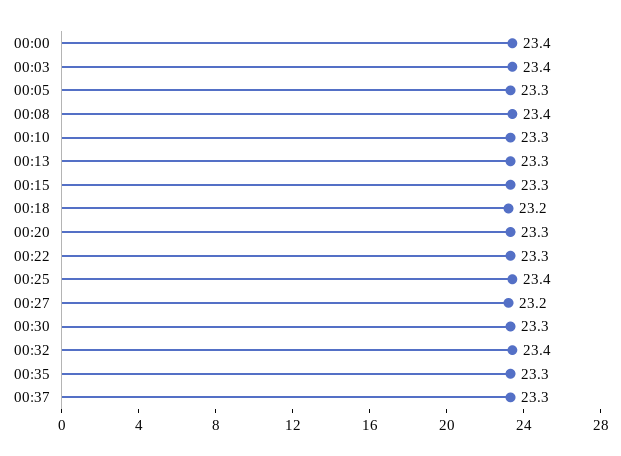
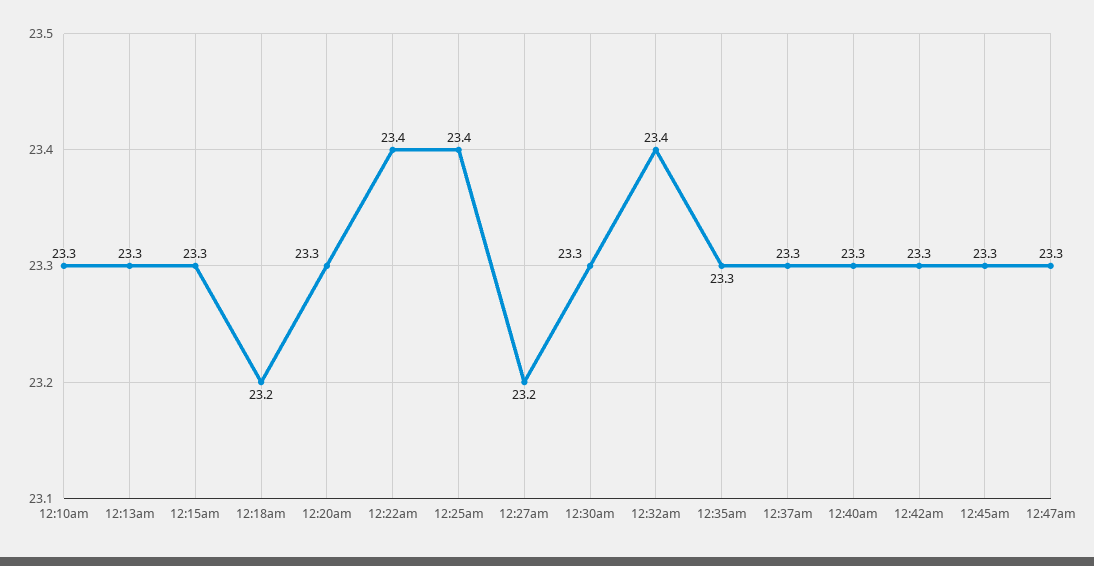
00:00: 23.4 -> none
00:03: 23.4 -> none
00:05: 23.3 -> none
00:08: 23.4 -> none
00:22: 23.3 -> 23.4
12:40am: none -> 23.3
12:42am: none -> 23.3
12:45am: none -> 23.3
12:47am: none -> 23.3

